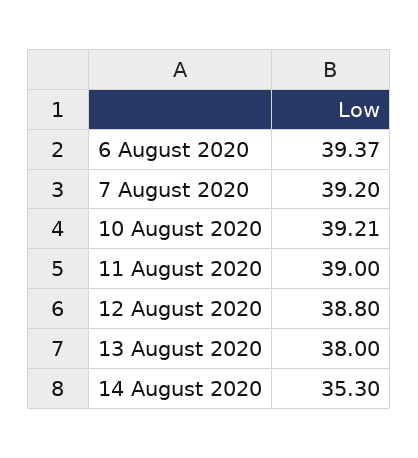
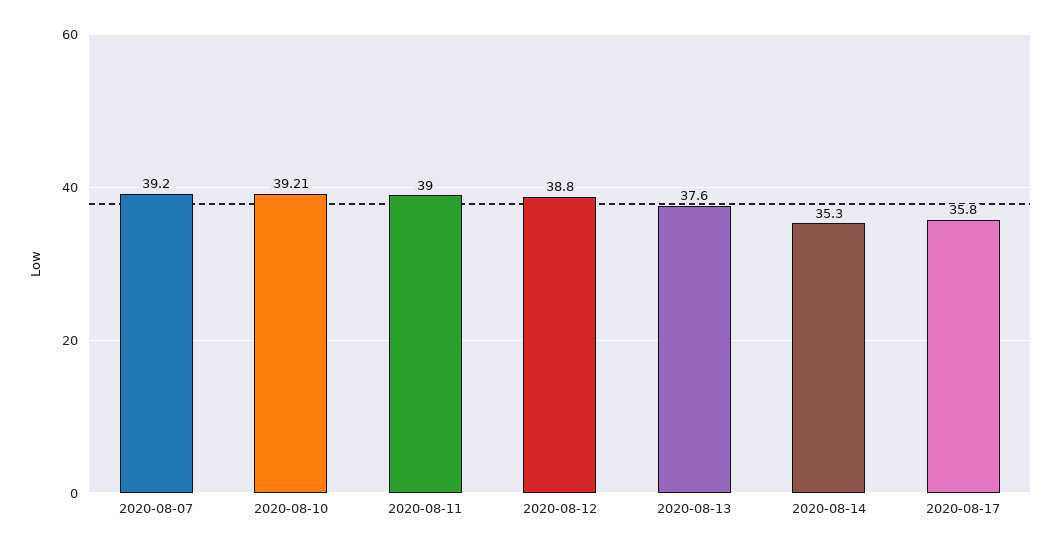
6 August 2020: 39.37 -> none
13 August 2020: 38 -> 37.6
2020-08-17: none -> 35.8

